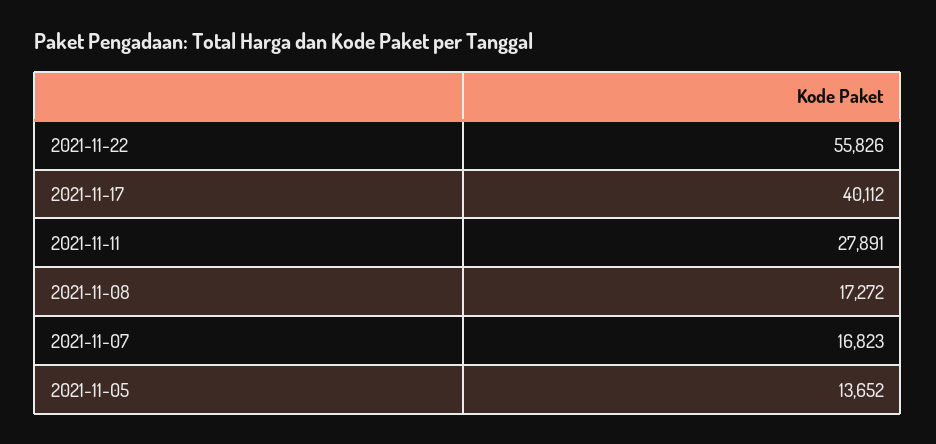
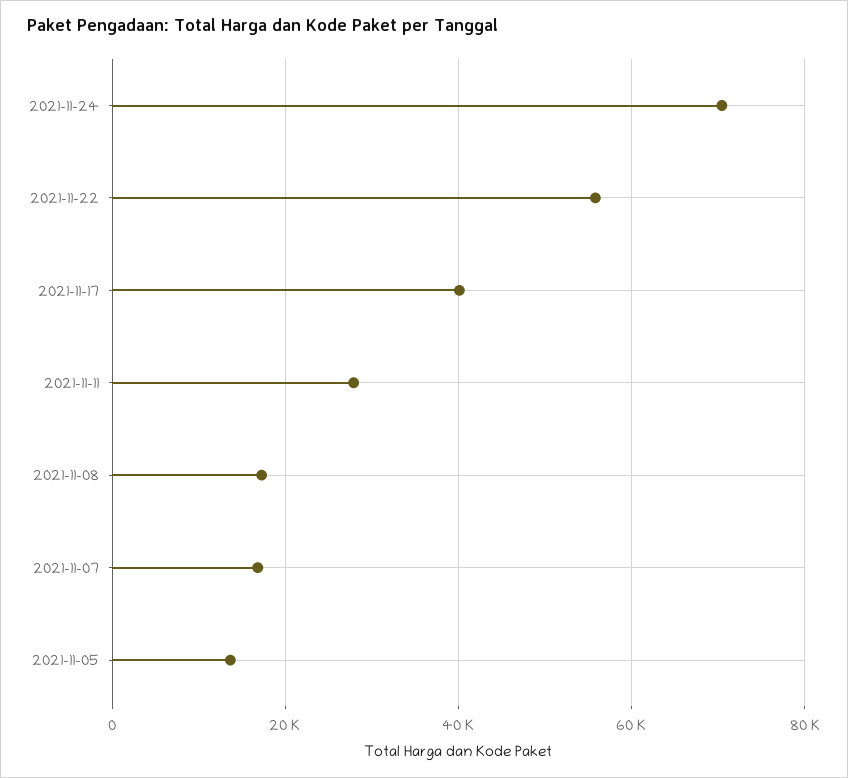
2021-11-24: none -> 70000

